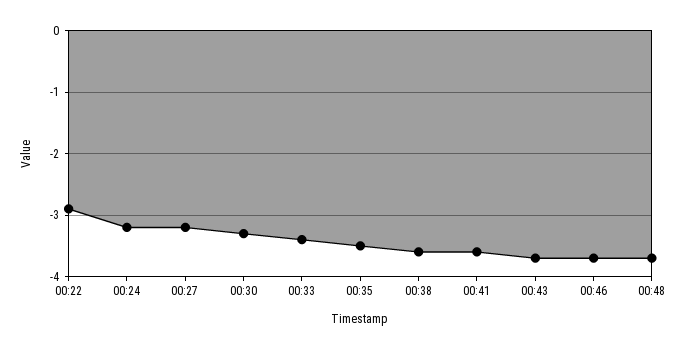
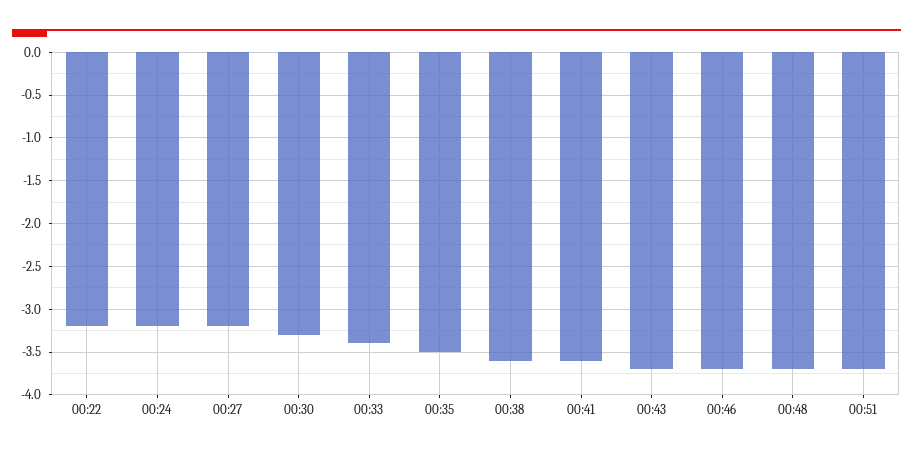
00:22: -2.9 -> -3.2
00:51: none -> -3.7

